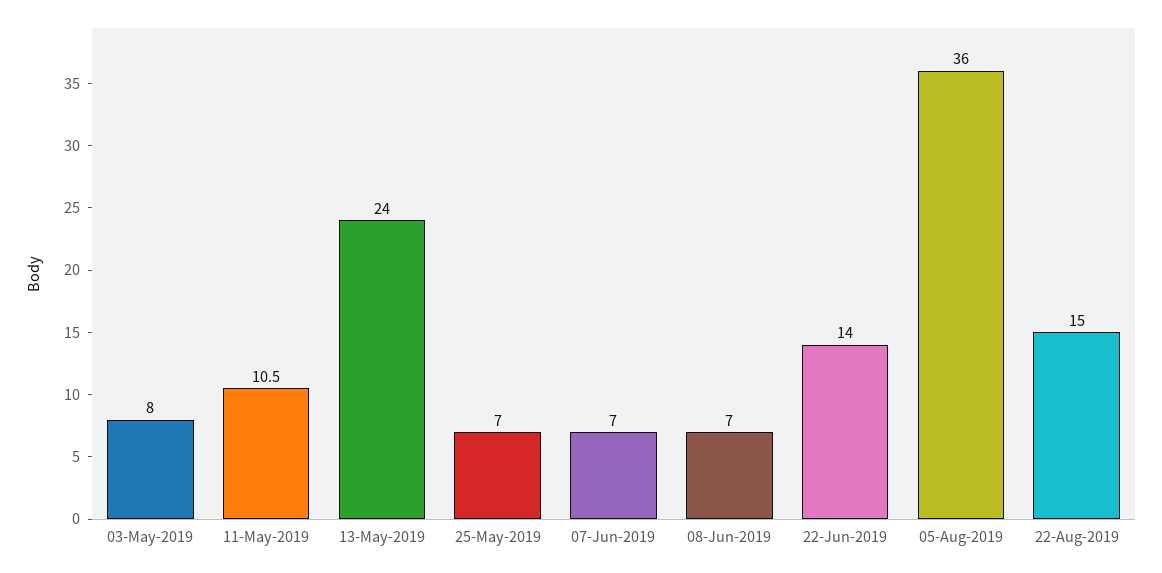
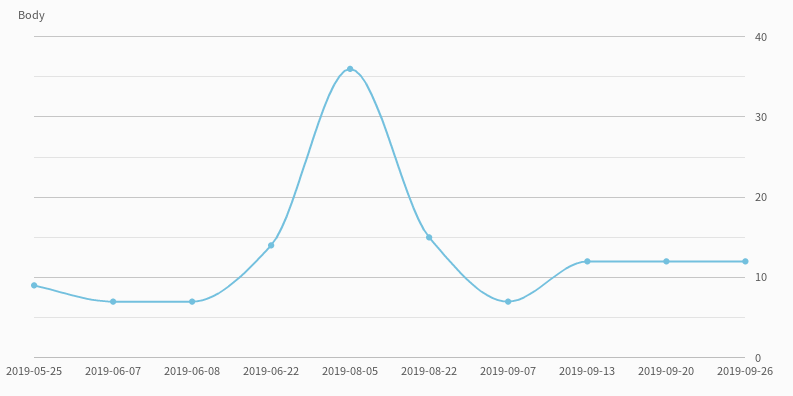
03-May-2019: 8 -> none
11-May-2019: 10.5 -> none
13-May-2019: 24 -> none
25-May-2019: 7 -> 9
2019-09-07: none -> 7
2019-09-13: none -> 12
2019-09-20: none -> 12
2019-09-26: none -> 12

